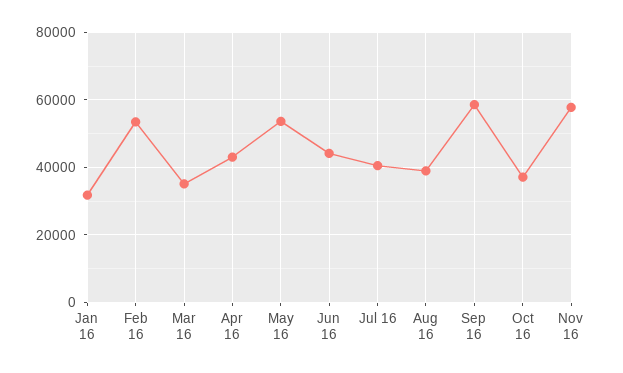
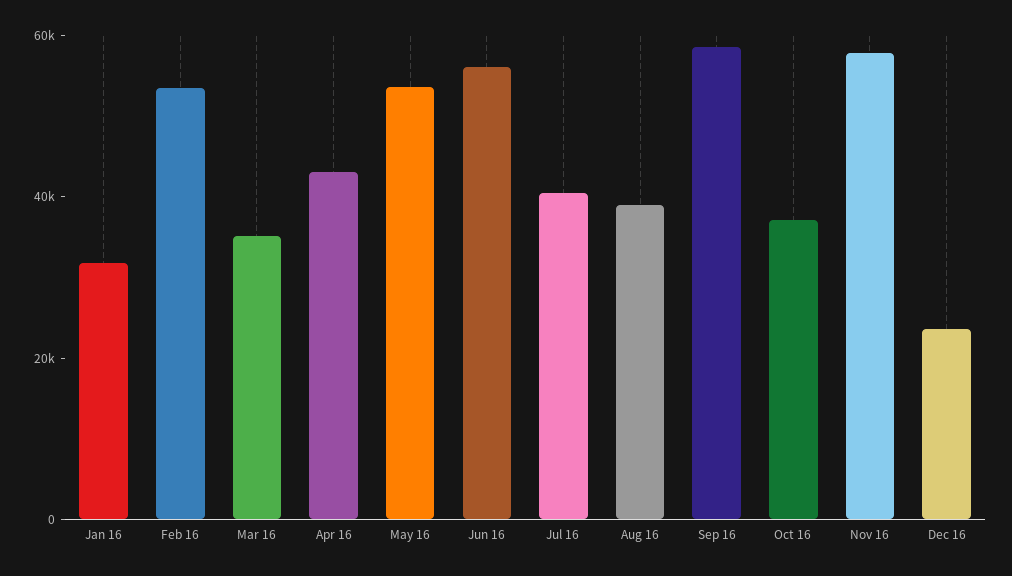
Jun 16: 44000 -> 55000
Dec 16: none -> 25000

